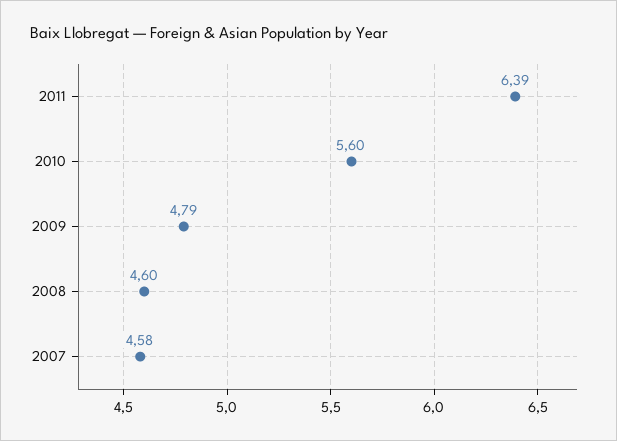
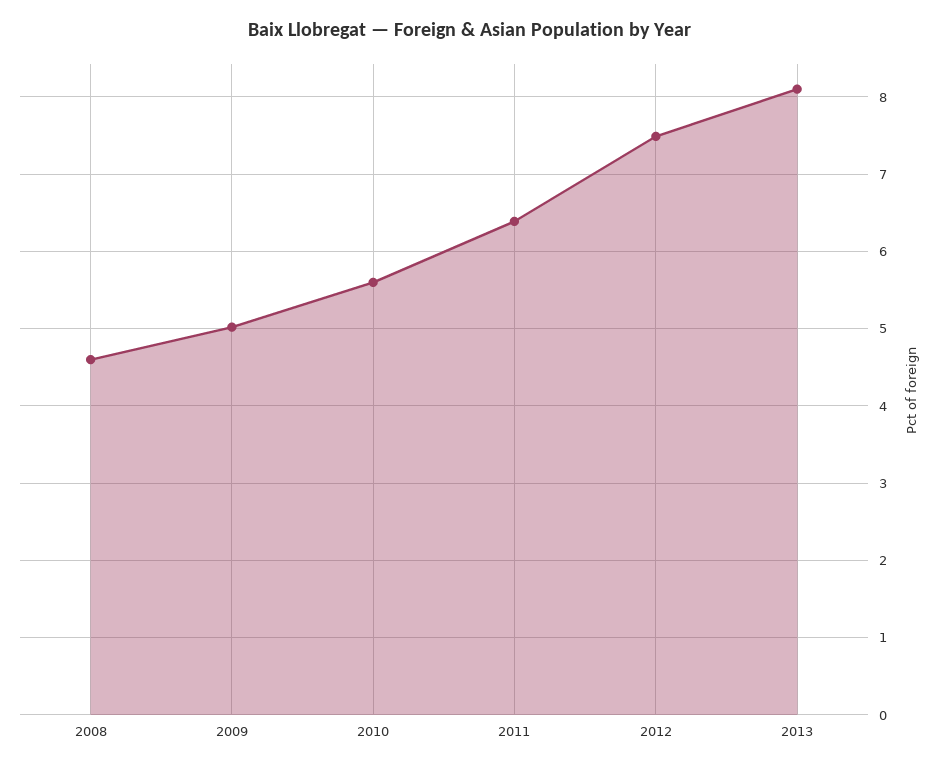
2009: 4.79 -> 5
2007: 4.58 -> none
2012: none -> 7.5
2013: none -> 8.1

